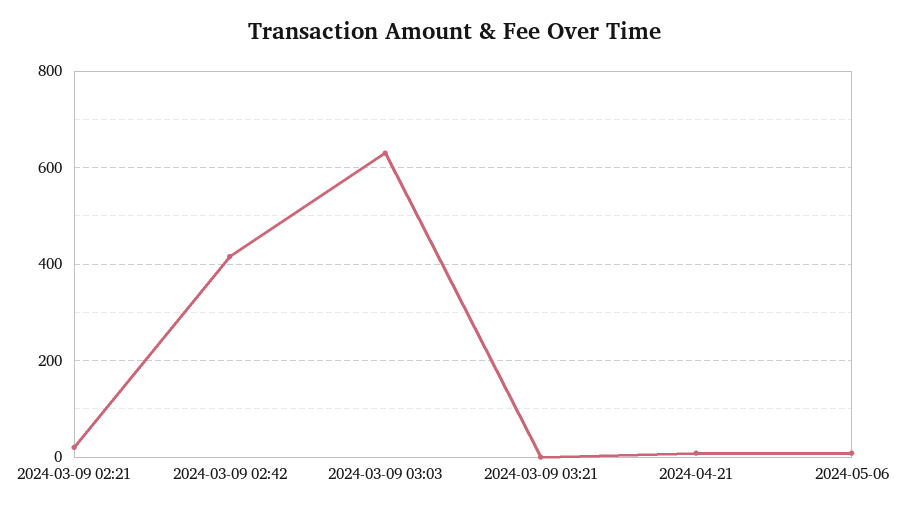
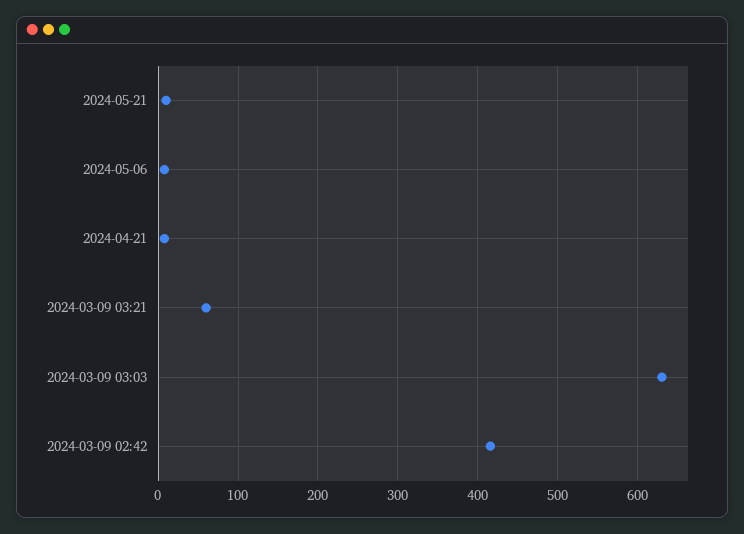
2024-03-09 02:21: 20 -> none
2024-03-09 03:21: 0 -> 60
2024-05-21: none -> 10

